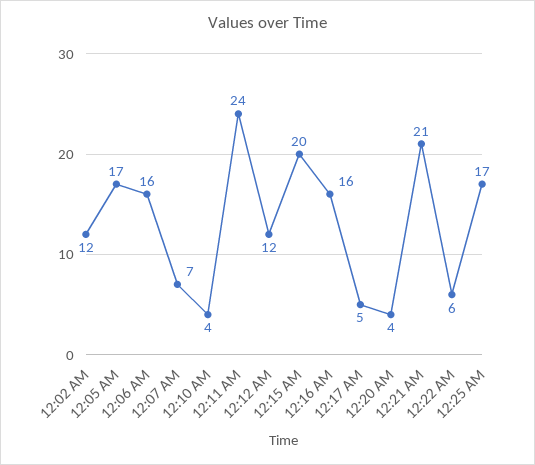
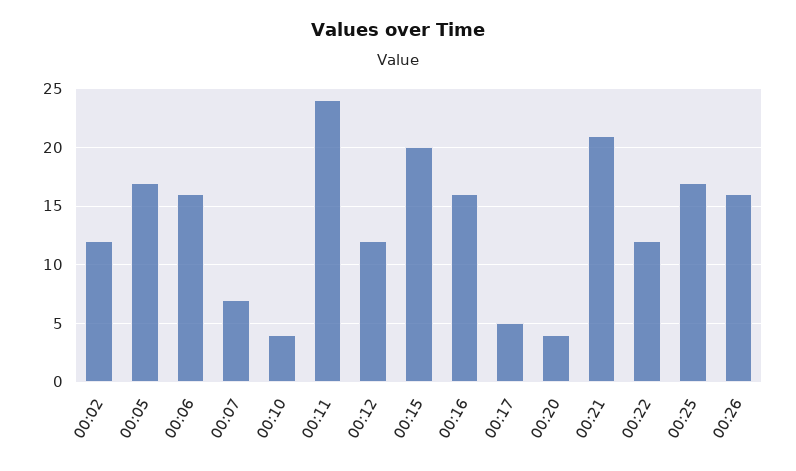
12:22 AM: 6 -> 12
00:26: none -> 16

